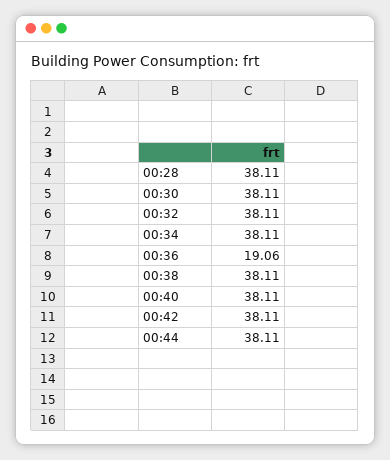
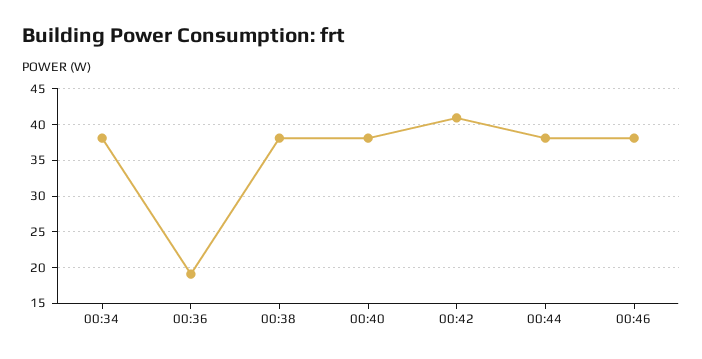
00:28: 38.11 -> none
00:30: 38.11 -> none
00:32: 38.11 -> none
00:42: 38.11 -> 41
00:46: none -> 38

